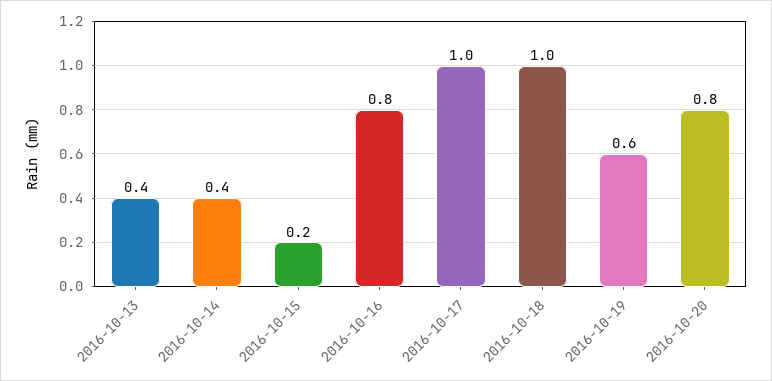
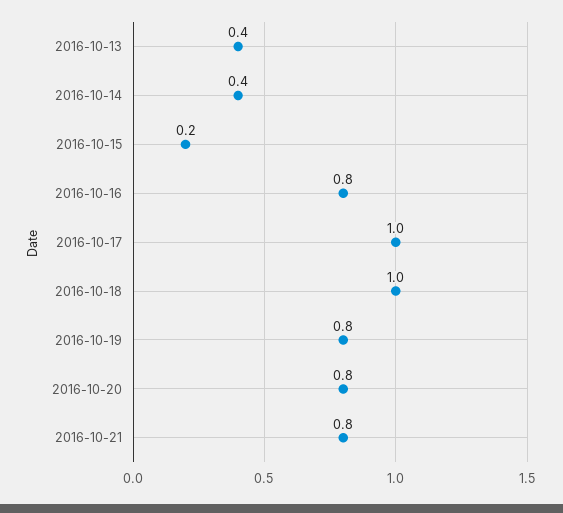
2016-10-19: 0.6 -> 0.8
2016-10-21: none -> 0.8

